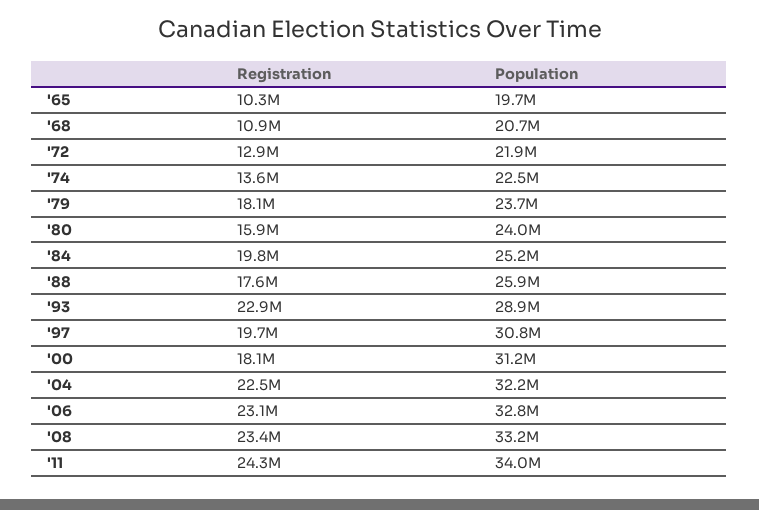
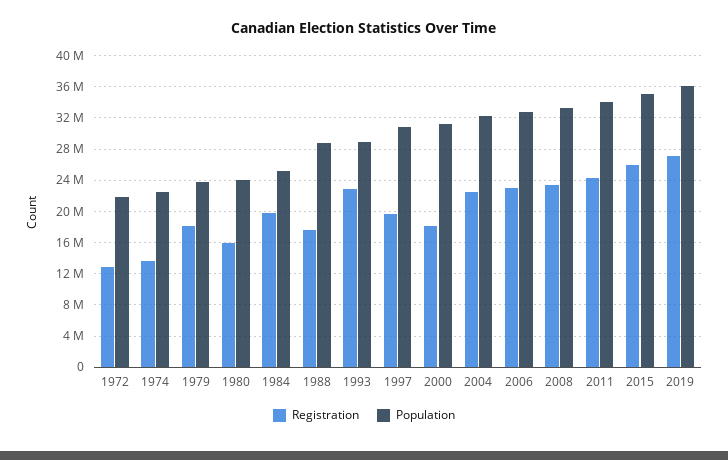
Registration, '65: 10300000 -> none
Population, '65: 19700000 -> none
Registration, '68: 10900000 -> none
Population, '68: 20700000 -> none
Population, '88: 25900000 -> 29000000
Registration, 2015: none -> 26000000
Population, 2015: none -> 35000000
Registration, 2019: none -> 27000000
Population, 2019: none -> 36000000

